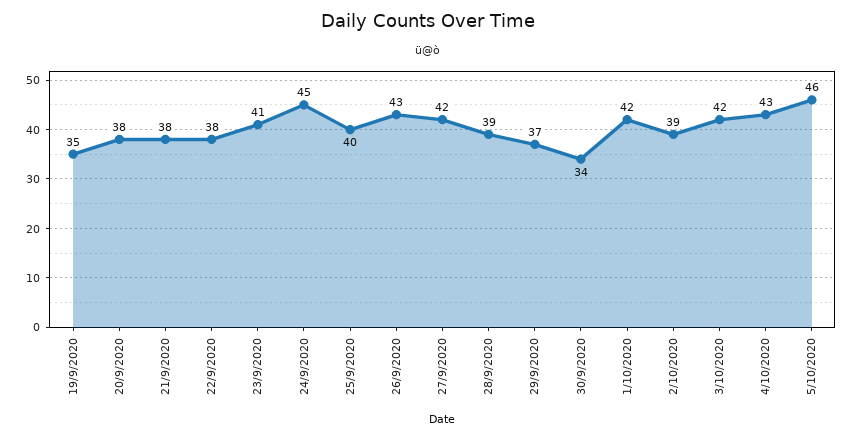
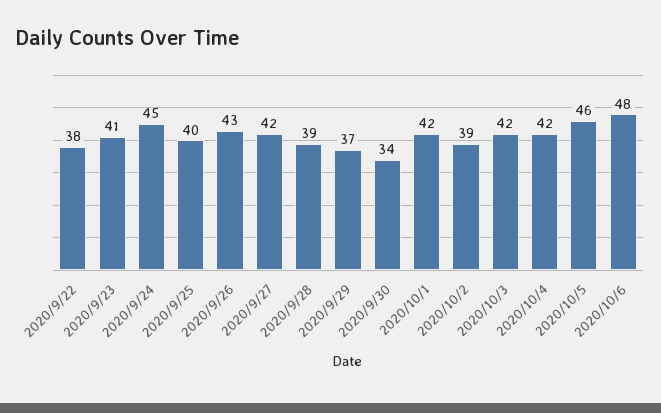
19/9/2020: 35 -> none
20/9/2020: 38 -> none
21/9/2020: 38 -> none
4/10/2020: 43 -> 42
2020/10/6: none -> 48

